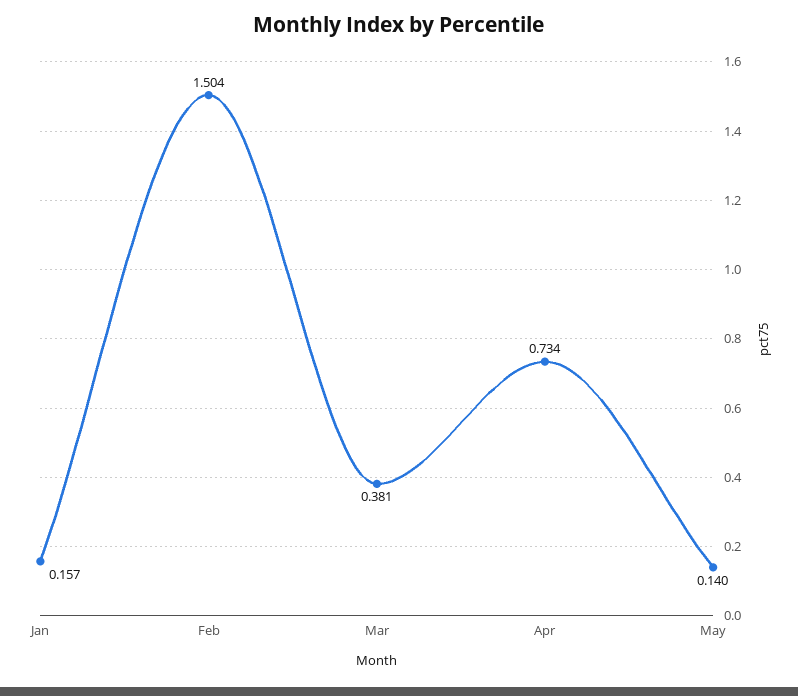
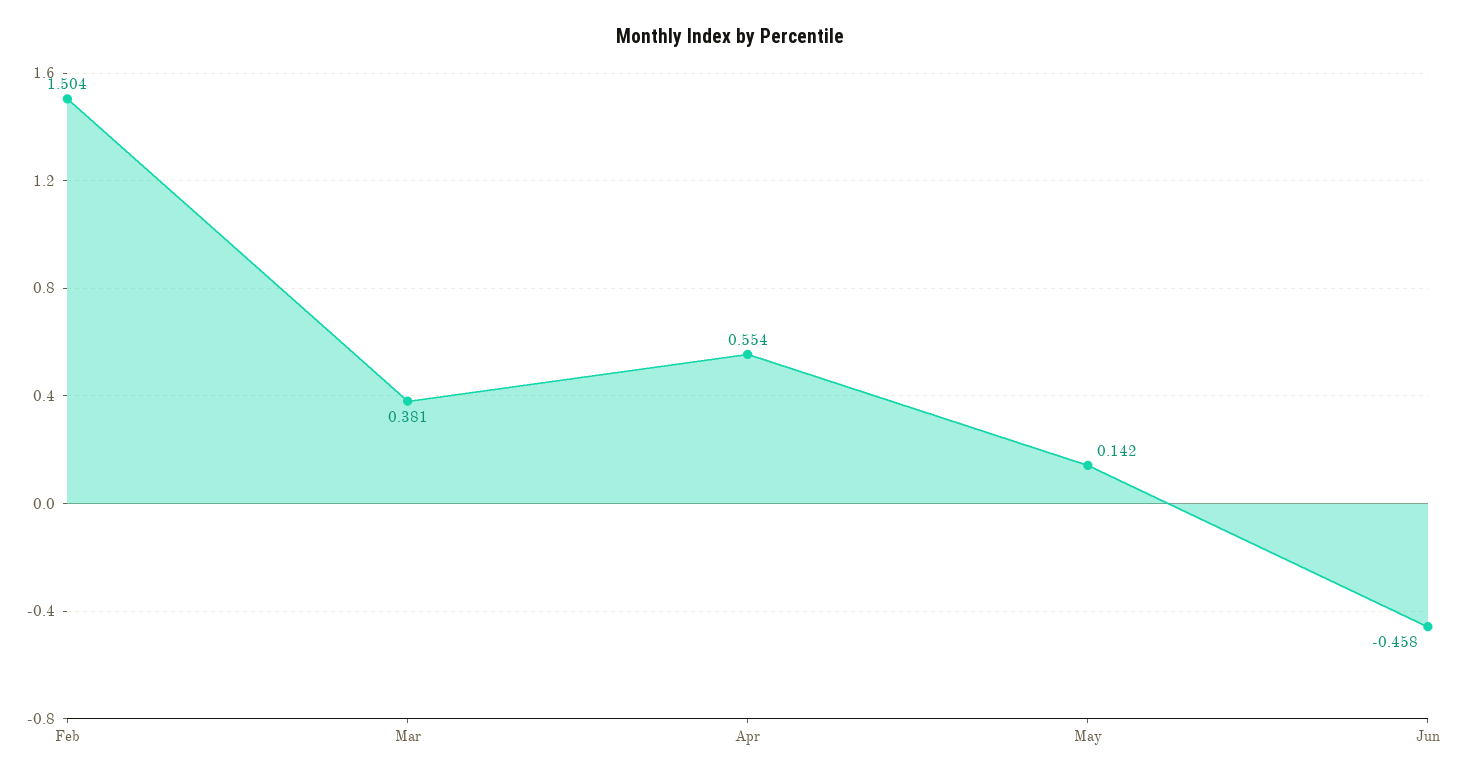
Jan: 0.157 -> none
Apr: 0.734 -> 0.554
May: 0.14 -> 0.142
Jun: none -> -0.458

